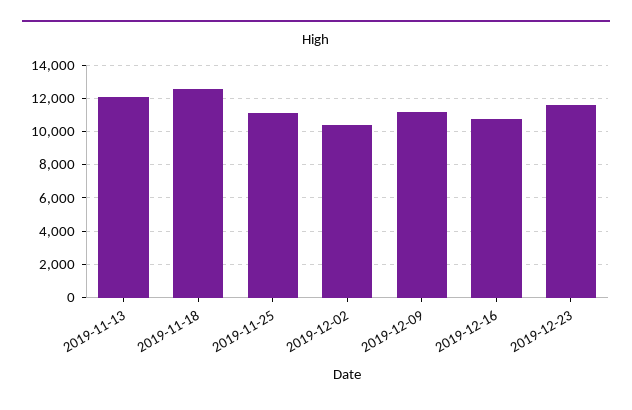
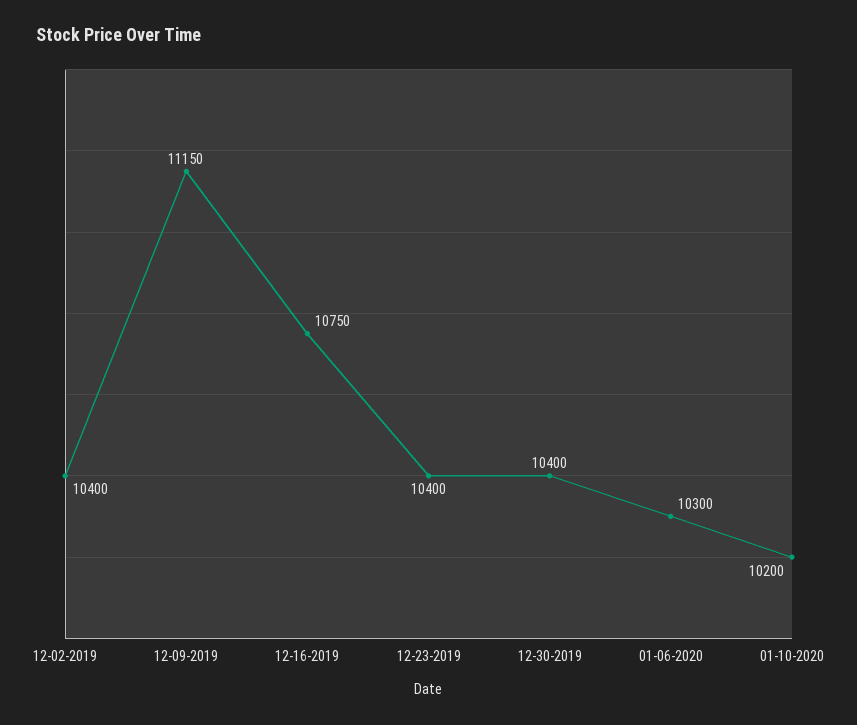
2019-11-13: 12000 -> none
2019-11-18: 12500 -> none
2019-11-25: 11000 -> none
2019-12-23: 11500 -> 10400
12-30-2019: none -> 10400
01-06-2020: none -> 10300
01-10-2020: none -> 10200

